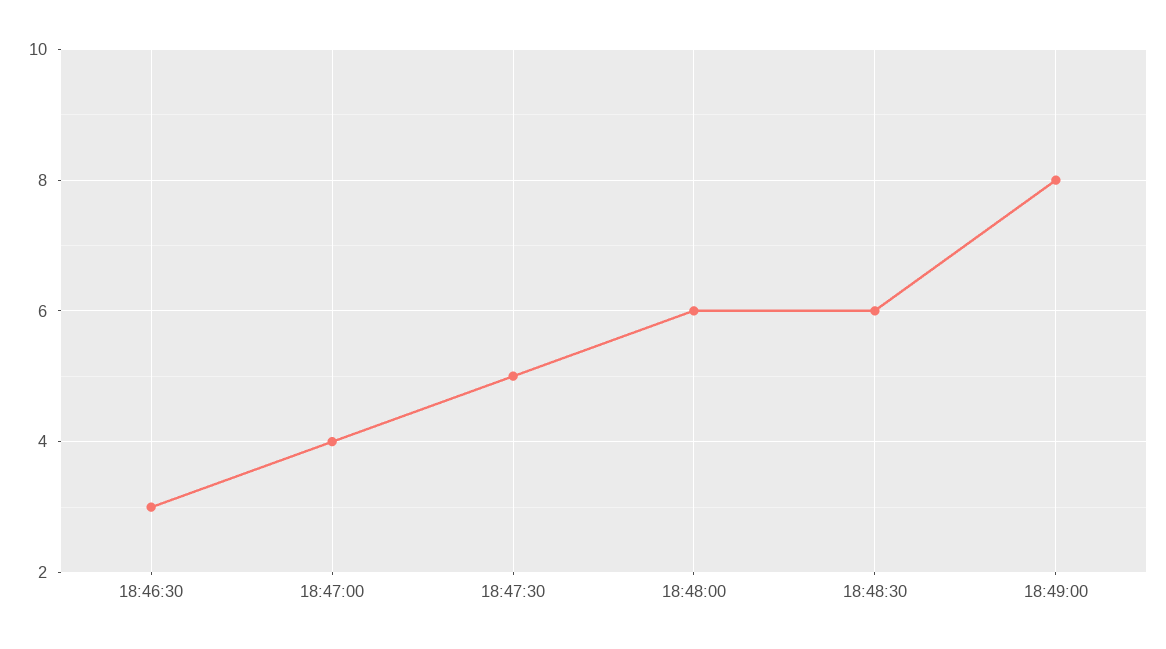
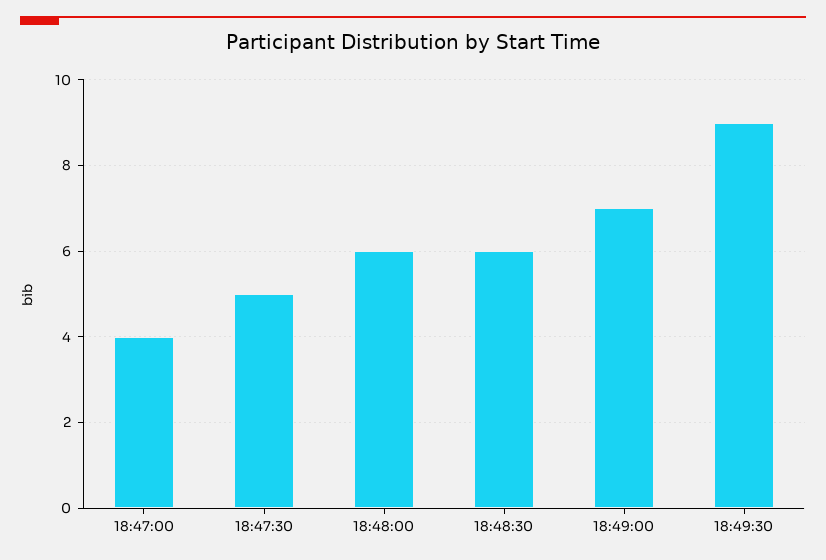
18:46:30: 3 -> none
18:49:00: 8 -> 7
18:49:30: none -> 9

